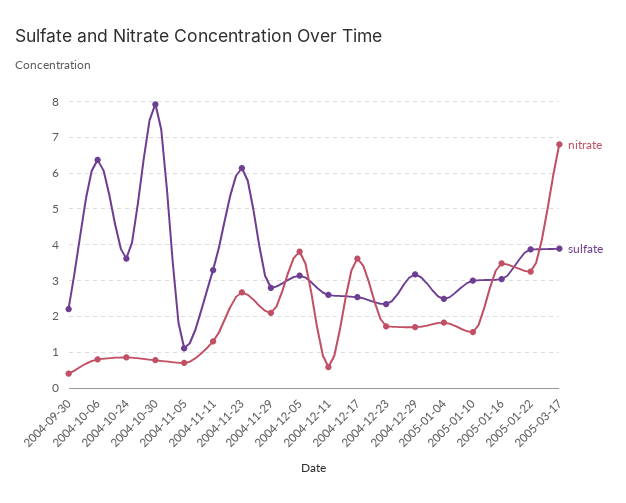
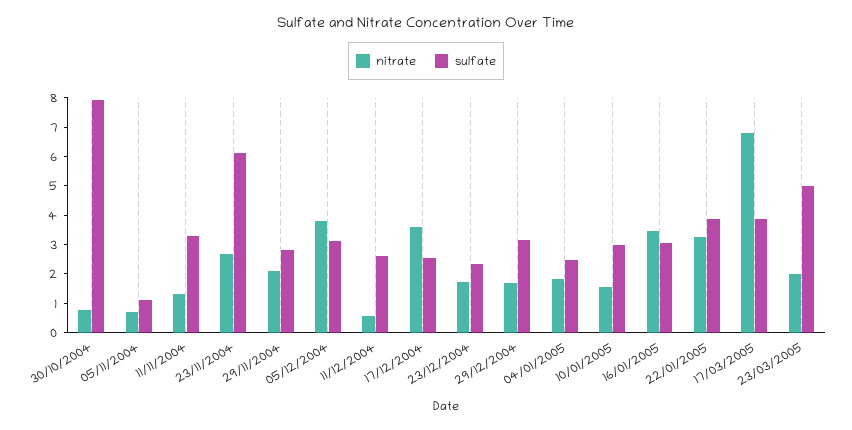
nitrate, 2004-09-30: 0.4 -> none
sulfate, 2004-09-30: 2.2 -> none
nitrate, 2004-10-06: 0.8 -> none
sulfate, 2004-10-06: 6.4 -> none
nitrate, 2004-10-24: 0.8 -> none
sulfate, 2004-10-24: 3.6 -> none
nitrate, 23/03/2005: none -> 2
sulfate, 23/03/2005: none -> 5

